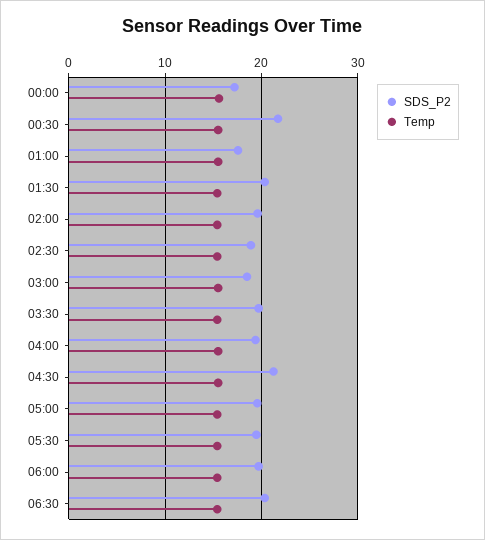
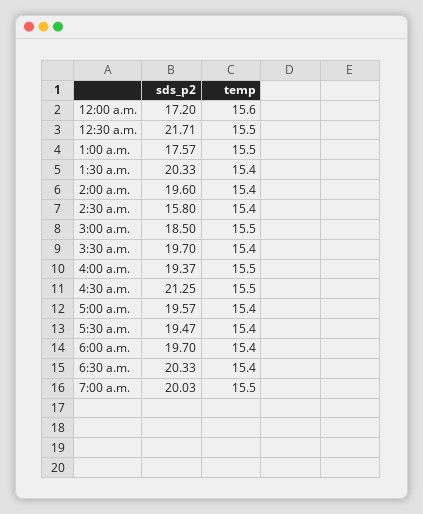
SDS_P2, 02:30: 19 -> 15.8
SDS_P2, 7:00 a.m.: none -> 20.03
Temp, 7:00 a.m.: none -> 15.5

